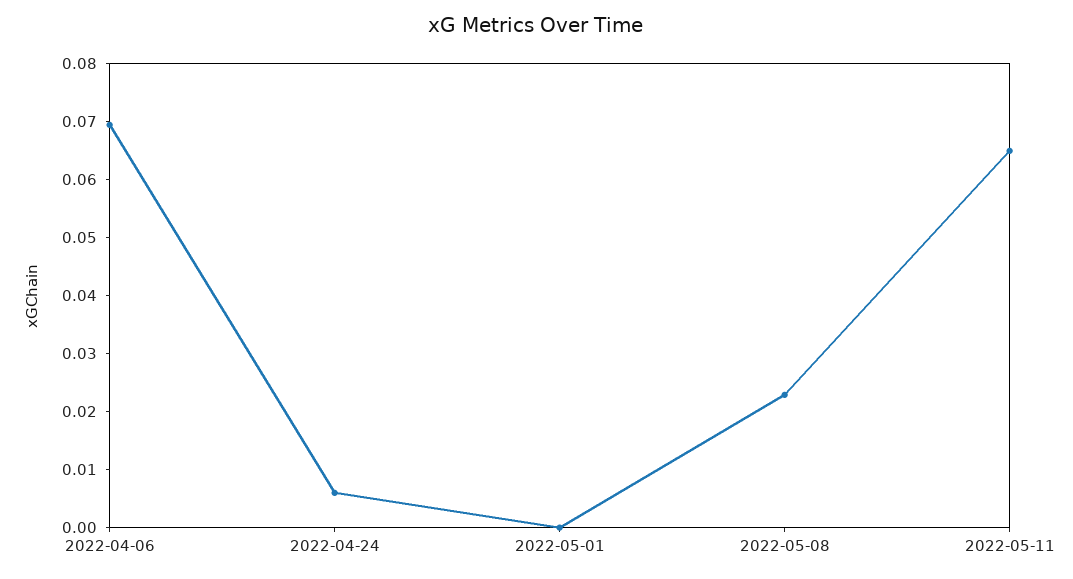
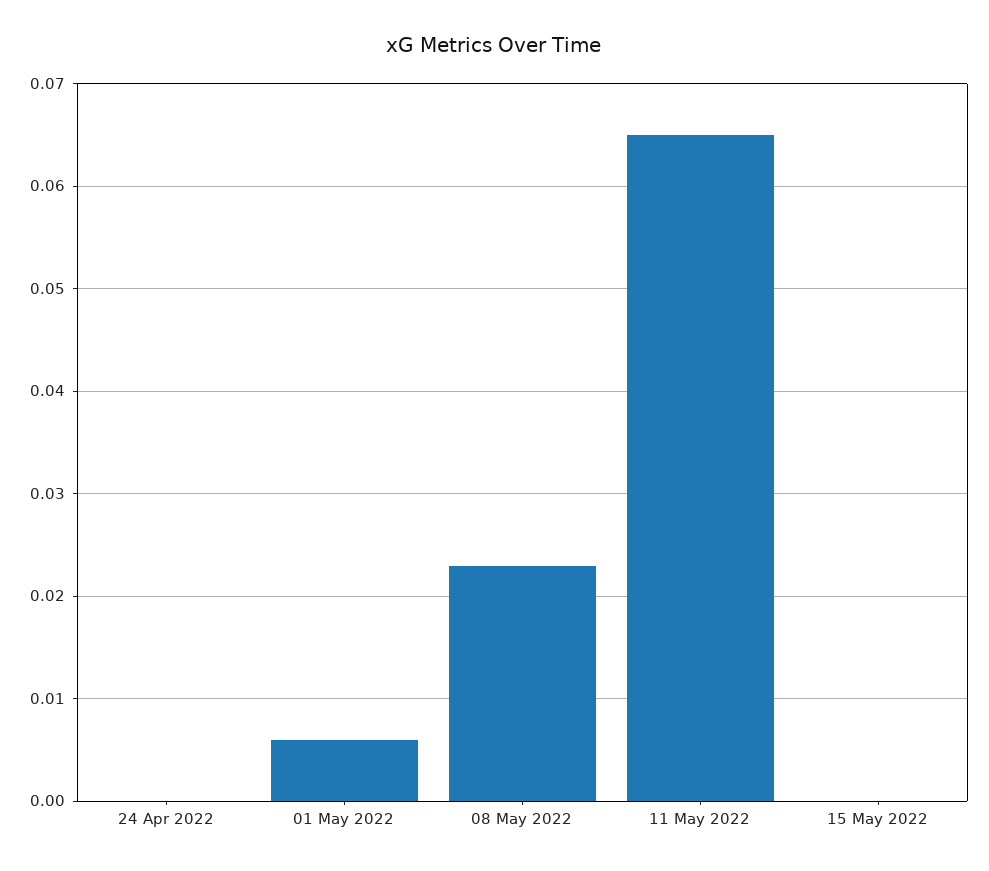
2022-04-06: 0.07 -> none
2022-04-24: 0.006 -> 0
2022-05-01: 0 -> 0.006
15 May 2022: none -> 0

